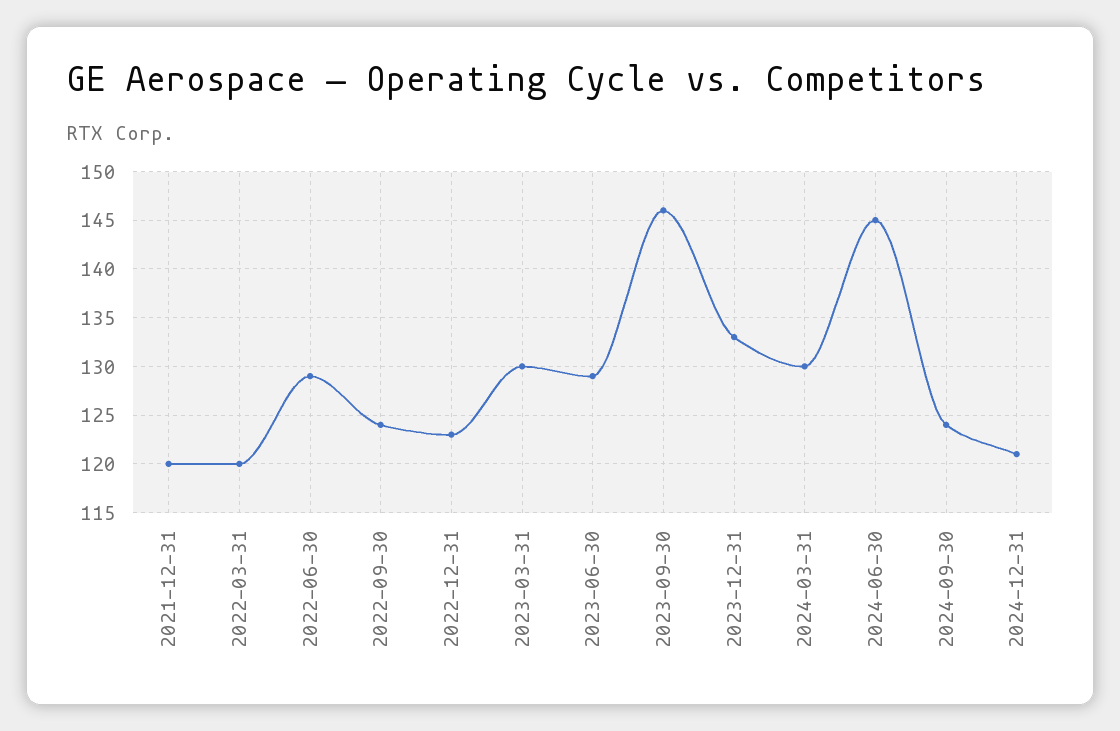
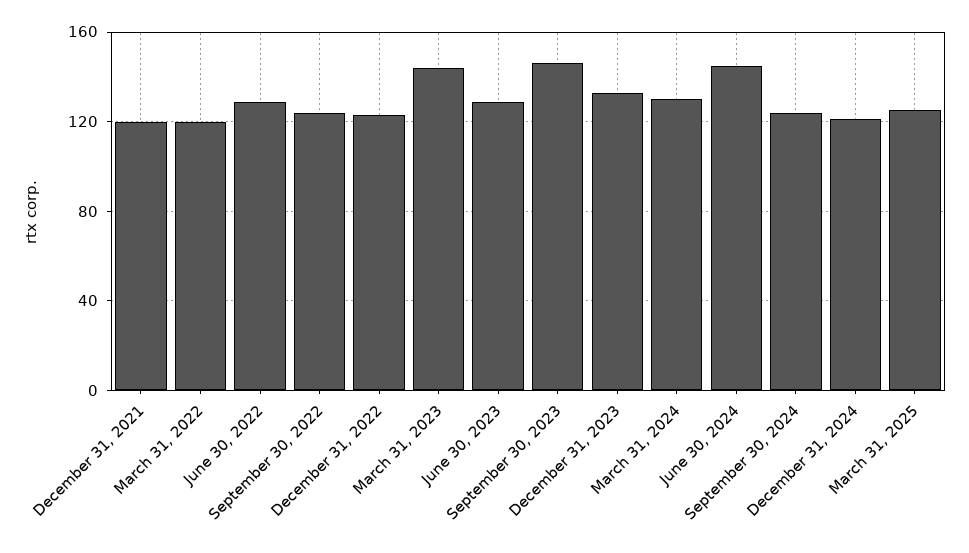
2023-03-31: 130 -> 145
March 31, 2025: none -> 125

